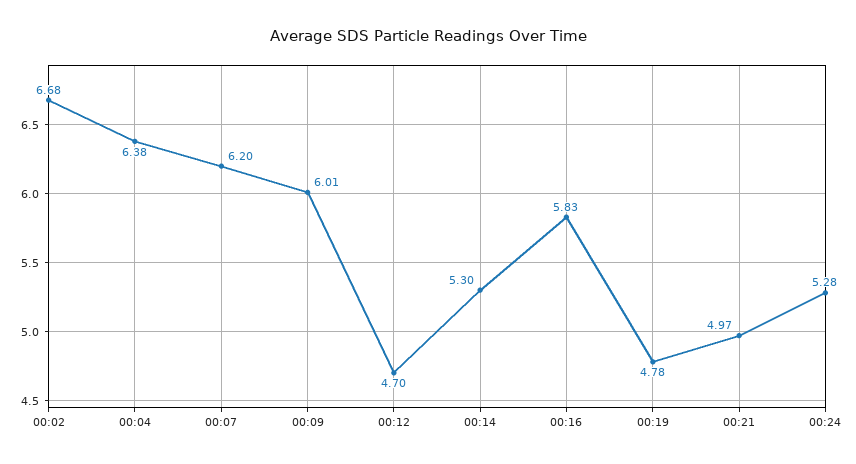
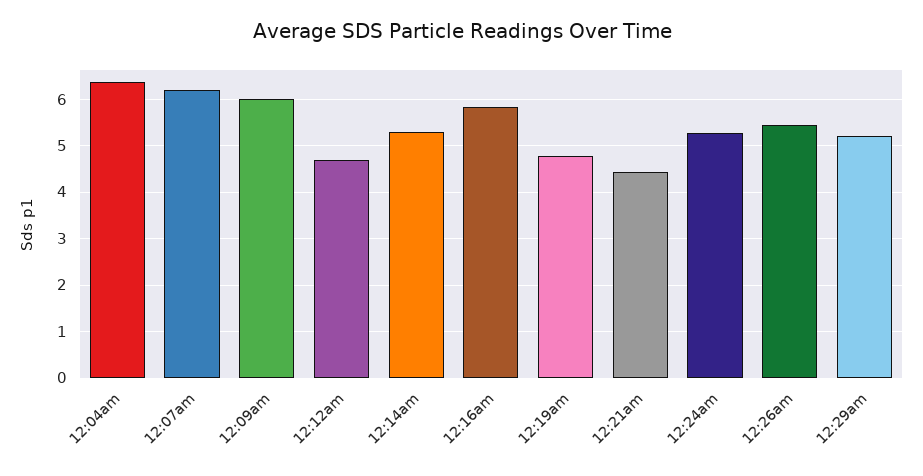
00:02: 6.68 -> none
00:21: 4.97 -> 4.4
12:26am: none -> 5.4
12:29am: none -> 5.2

